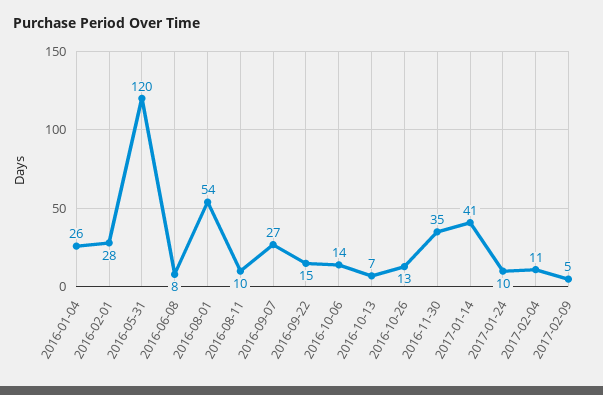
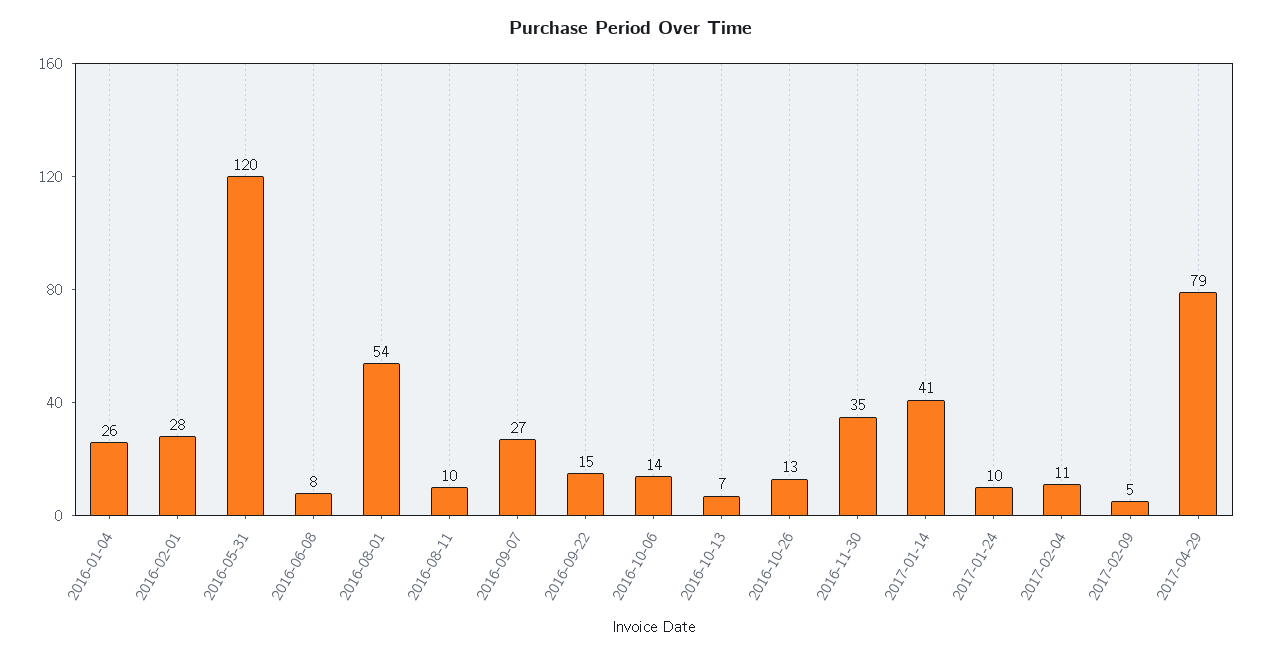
2017-04-29: none -> 79

